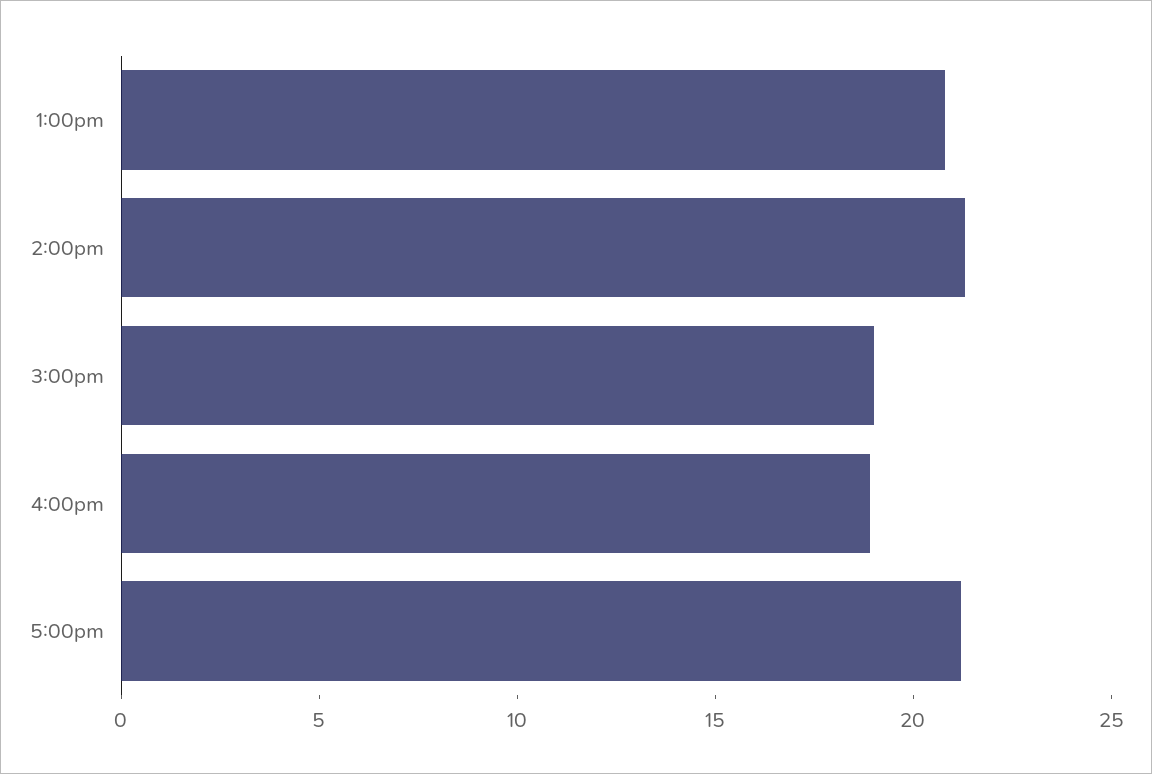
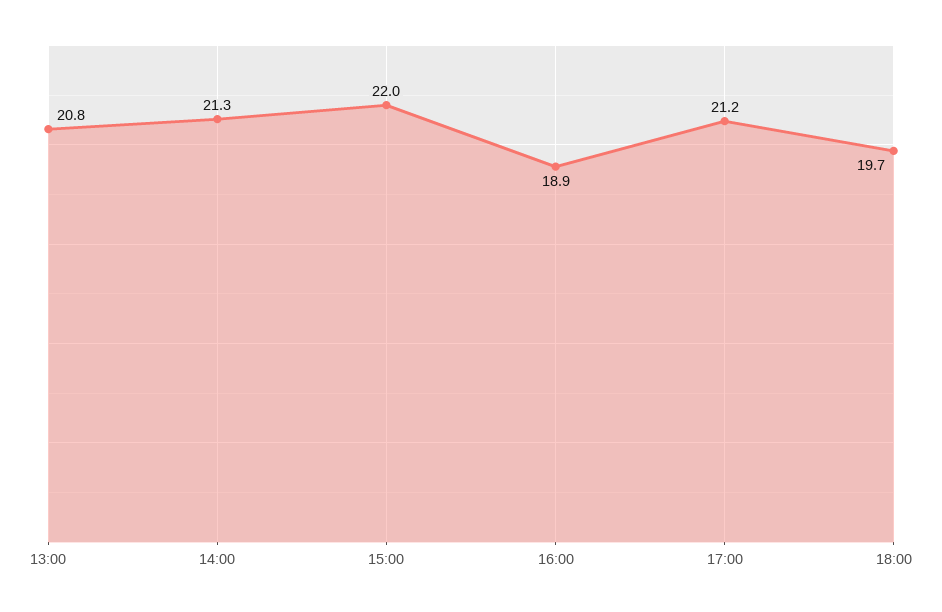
3:00pm: 19 -> 22
18:00: none -> 19.7

